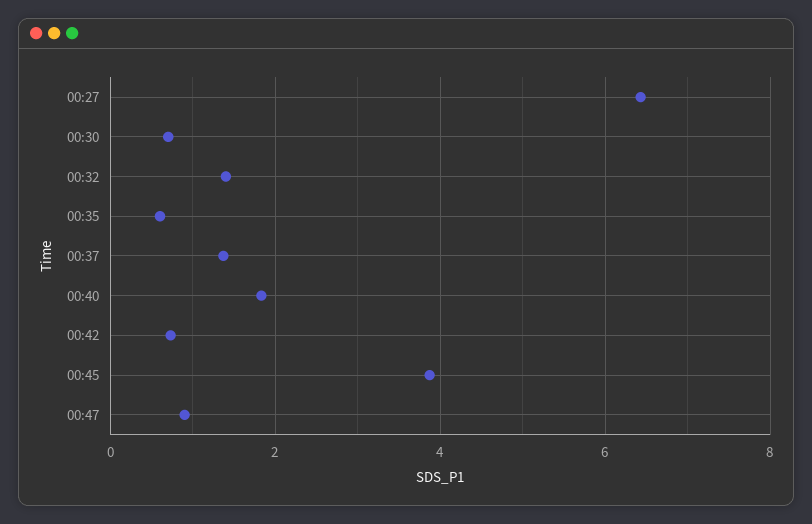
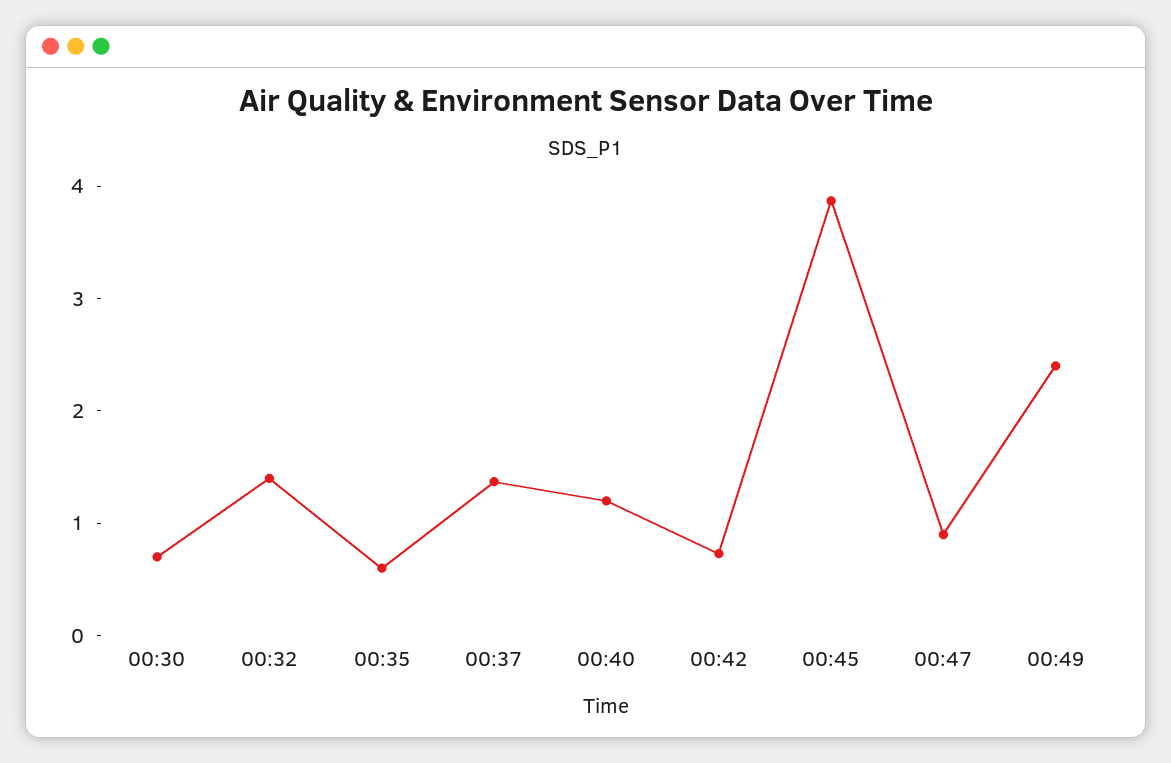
00:27: 6.4 -> none
00:40: 1.8 -> 1.2
00:49: none -> 2.4

